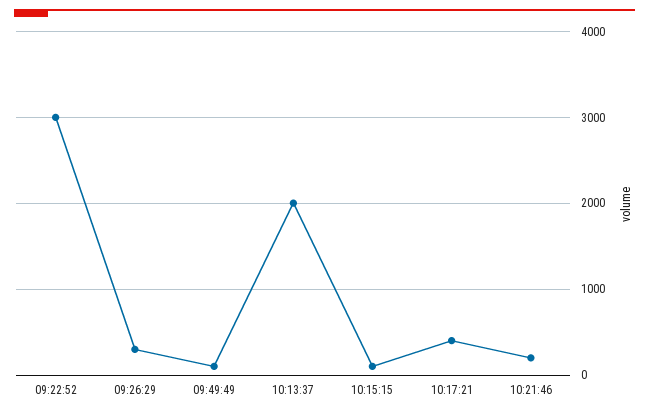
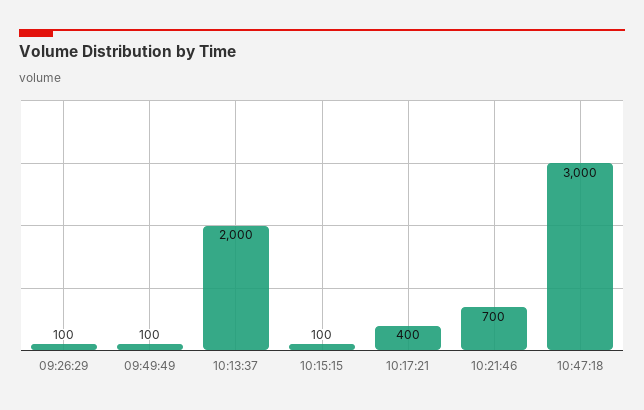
09:22:52: 3000 -> none
09:26:29: 300 -> 100
10:21:46: 200 -> 700
10:47:18: none -> 3000

